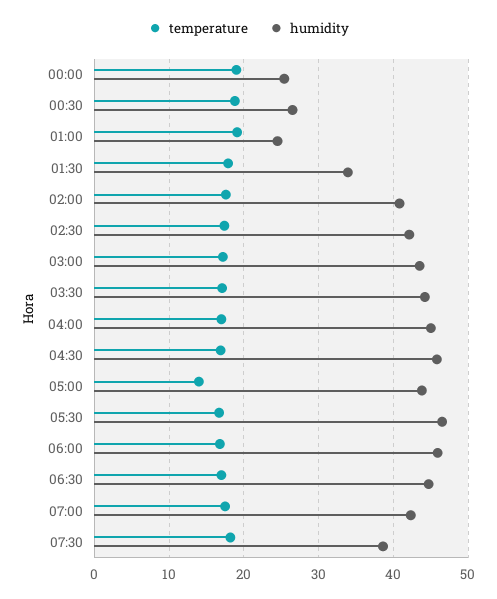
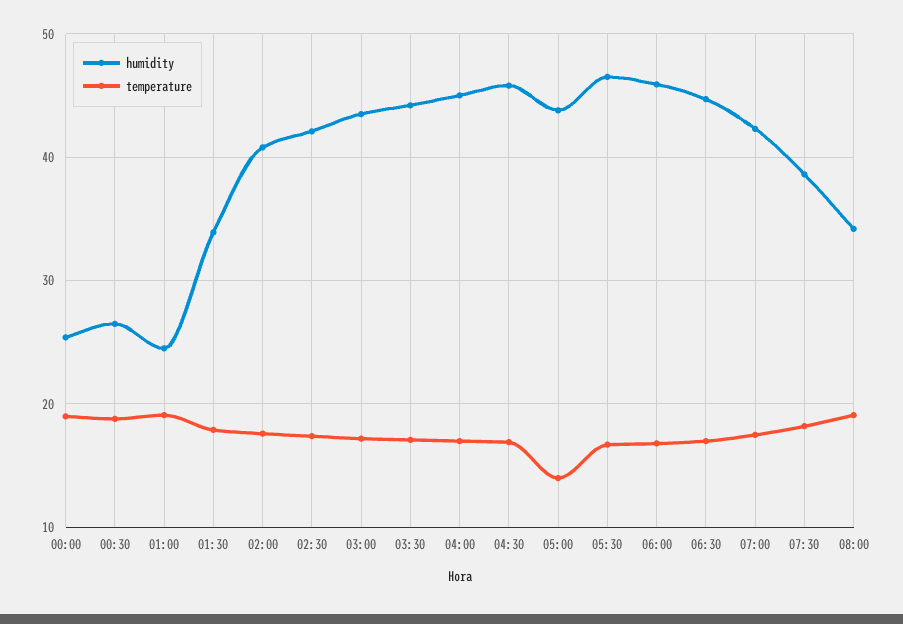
humidity, 08:00: none -> 34
temperature, 08:00: none -> 19

